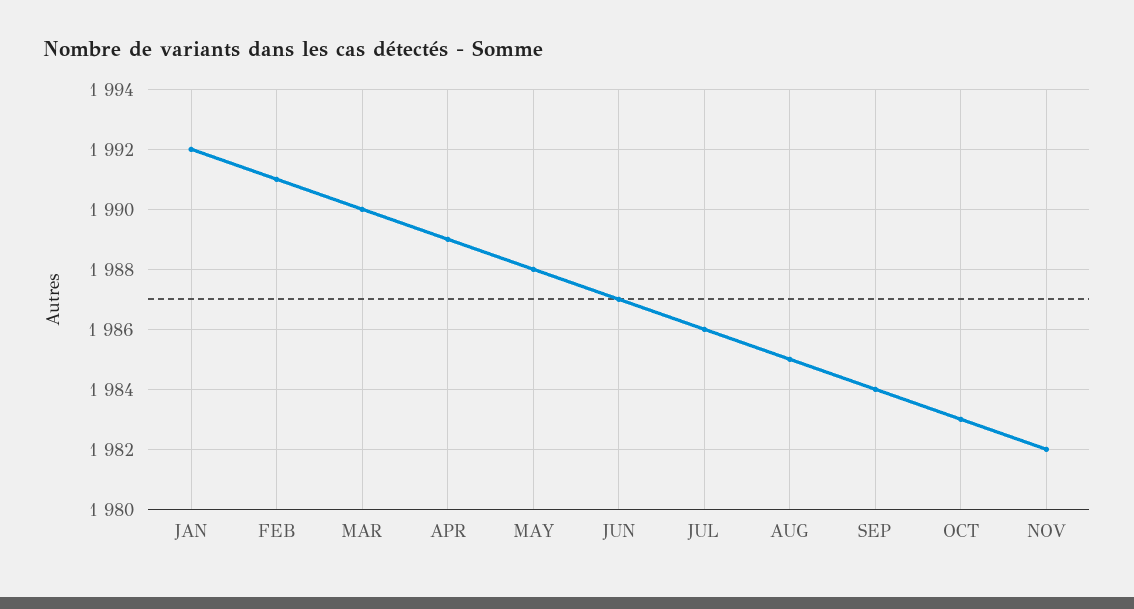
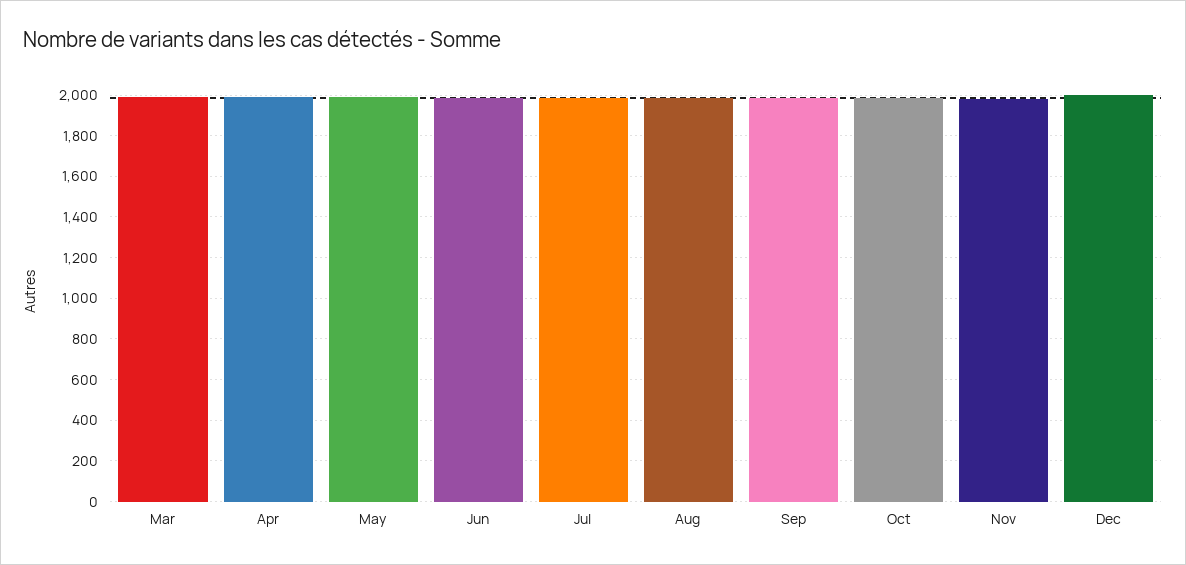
JAN: 1992 -> none
FEB: 1991 -> none
Dec: none -> 2000

